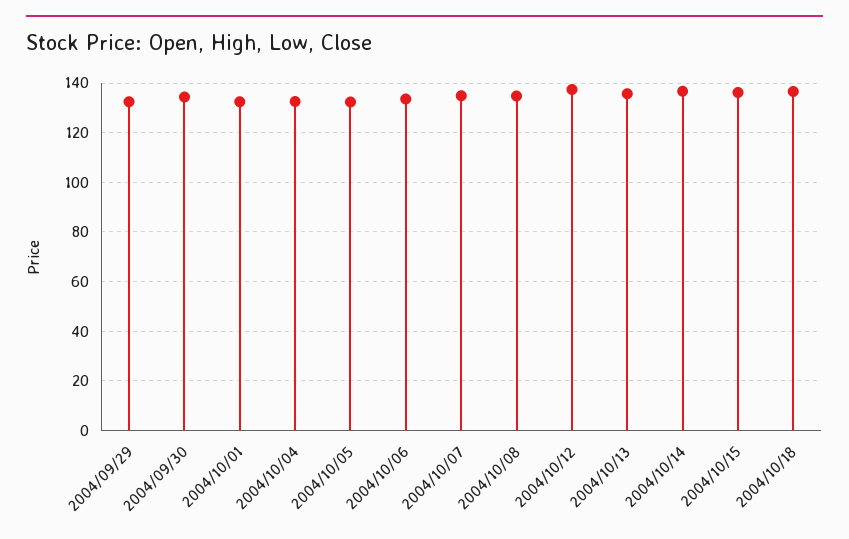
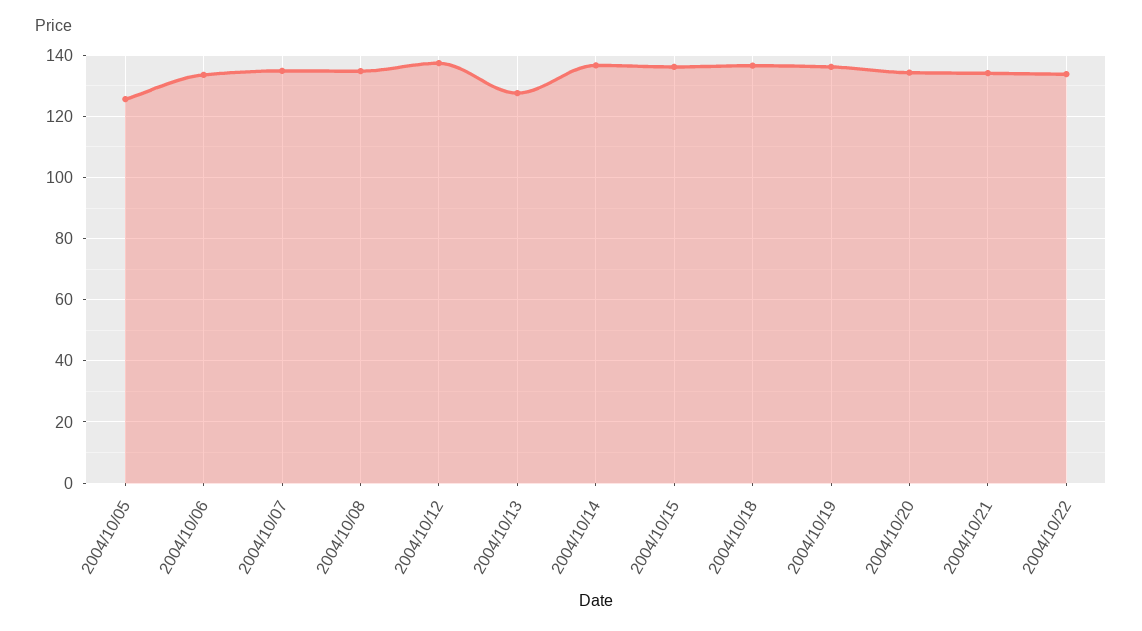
2004/09/29: 132.5 -> none
2004/09/30: 135 -> none
2004/10/01: 132.5 -> none
2004/10/04: 132.5 -> none
2004/10/05: 132.5 -> 126
2004/10/13: 135 -> 128
2004/10/19: none -> 136
2004/10/20: none -> 134
2004/10/21: none -> 134
2004/10/22: none -> 134

